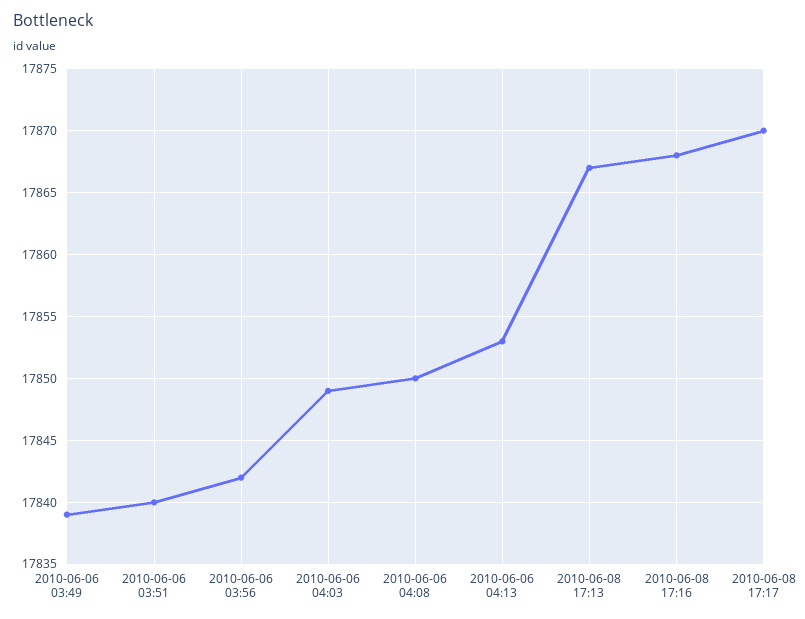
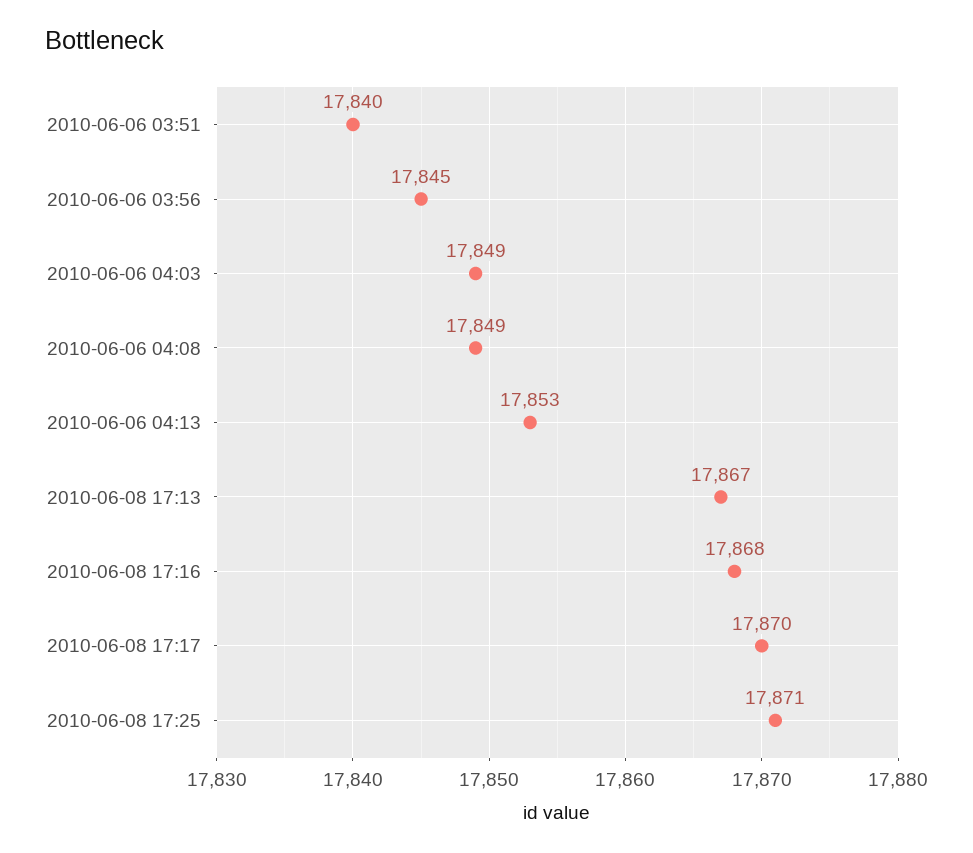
2010-06-06 03:49: 17839 -> none
2010-06-06 03:56: 17842 -> 17845
2010-06-06 04:08: 17850 -> 17849
2010-06-08 17:25: none -> 17871

